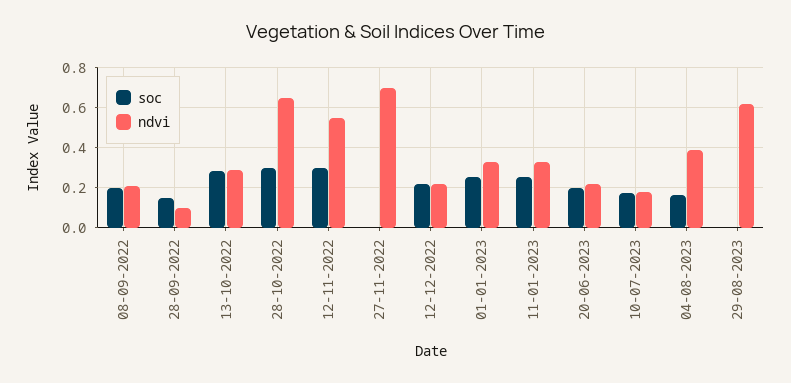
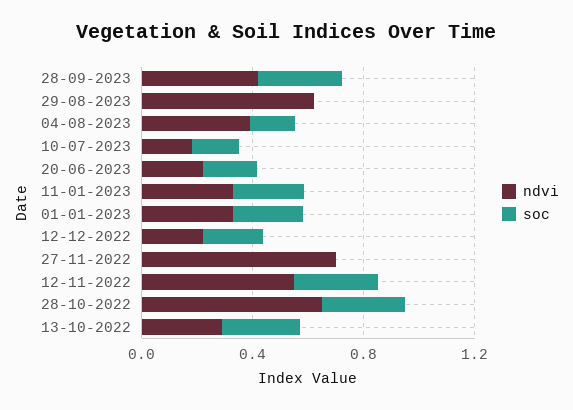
soc, 08-09-2022: 0.2 -> none
ndvi, 08-09-2022: 0.2 -> none
soc, 28-09-2022: 0.15 -> none
ndvi, 28-09-2022: 0.1 -> none
ndvi, 28-09-2023: none -> 0.4
soc, 28-09-2023: none -> 0.3

